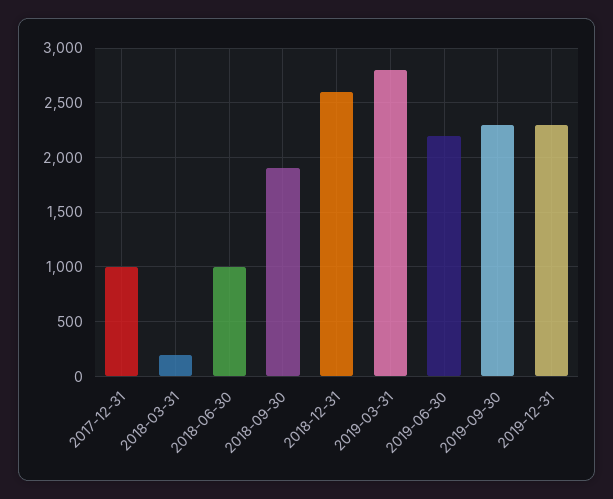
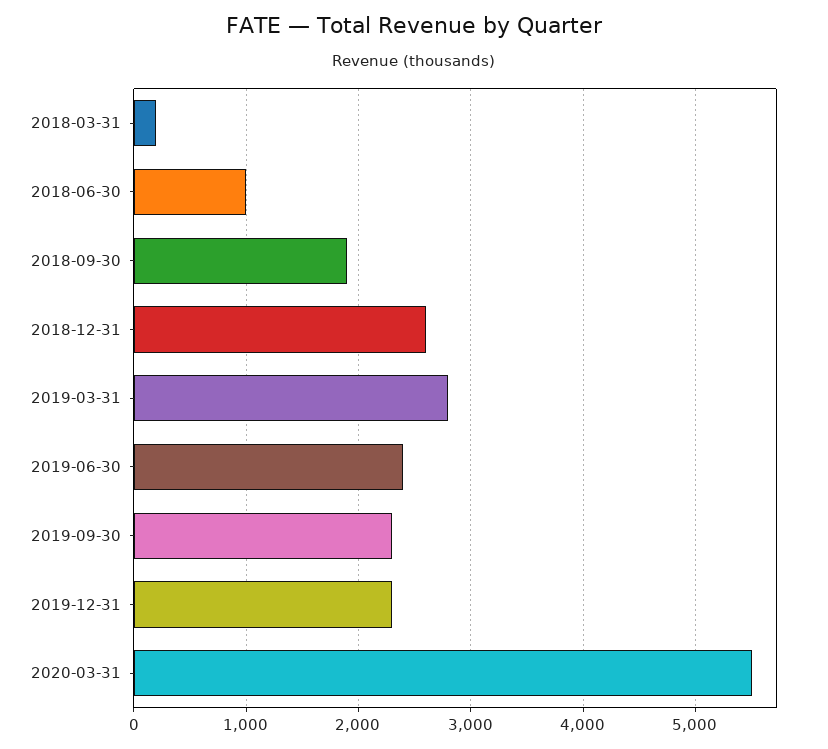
2017-12-31: 1000 -> none
2019-06-30: 2200 -> 2400
2020-03-31: none -> 5500

